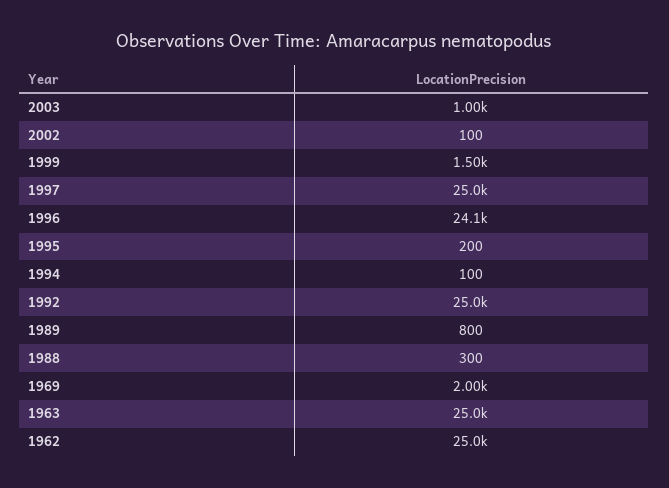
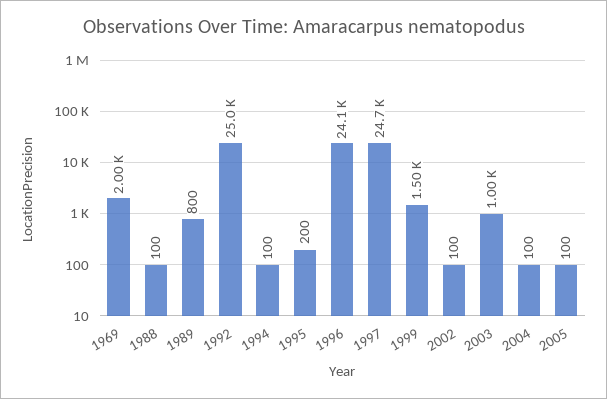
1997: 25000 -> 24700
1988: 300 -> 100
1963: 25000 -> none
1962: 25000 -> none
2004: none -> 100
2005: none -> 100

